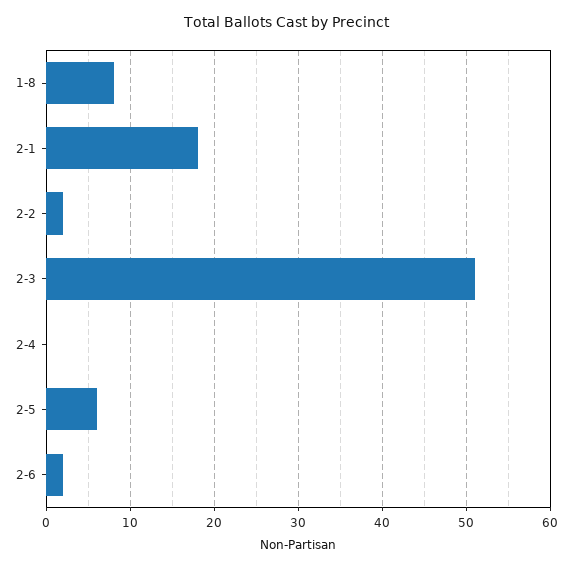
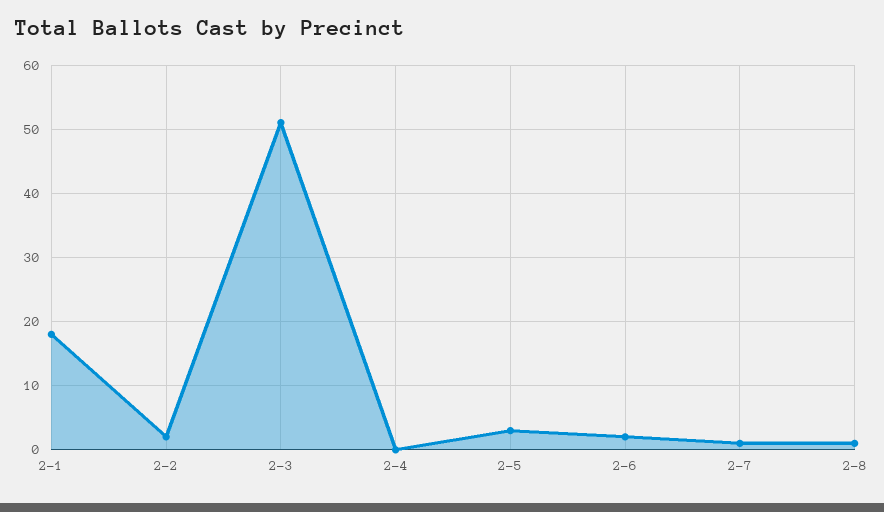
1-8: 8 -> none
2-5: 6 -> 3
2-7: none -> 1
2-8: none -> 1

